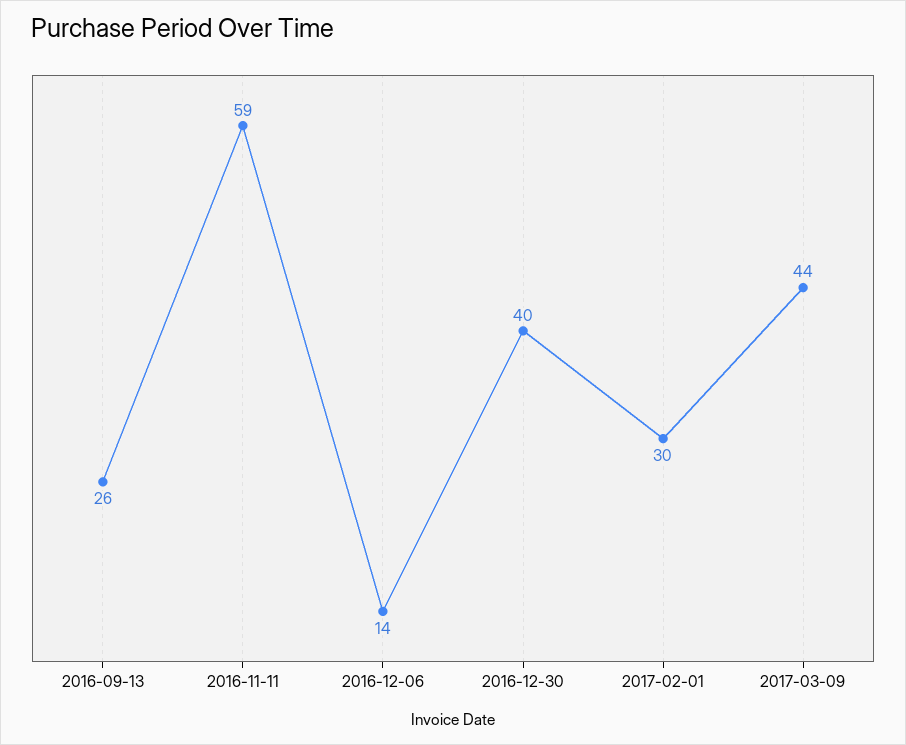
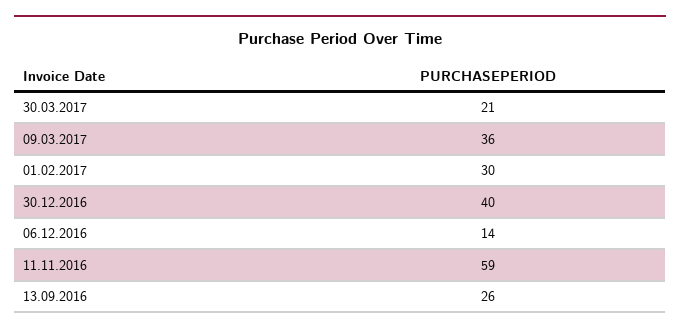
2017-03-09: 44 -> 36
30.03.2017: none -> 21

